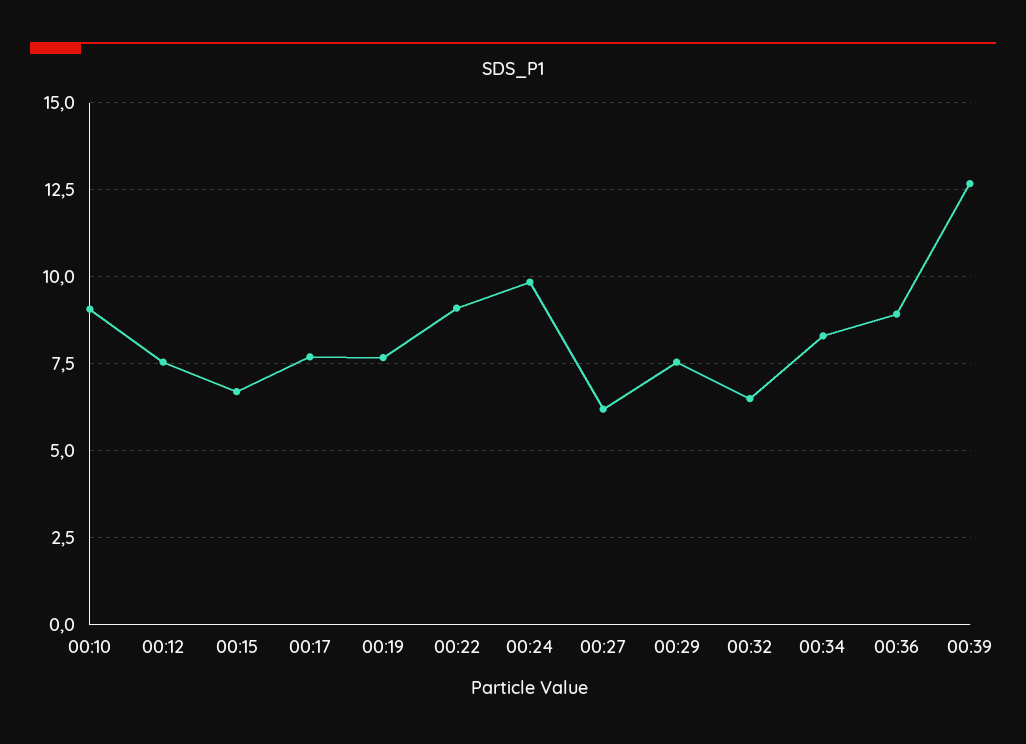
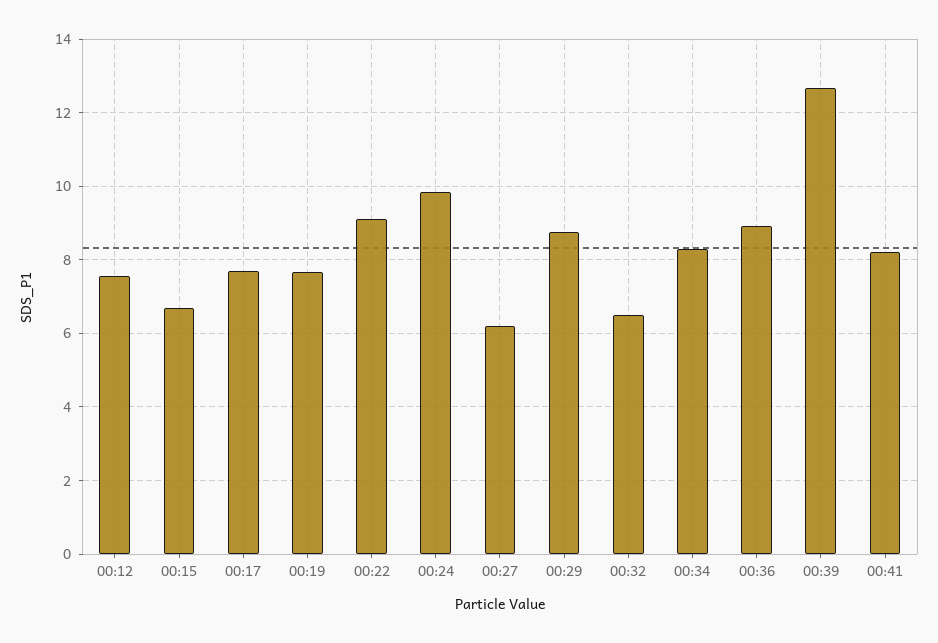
00:10: 9 -> none
00:29: 7.5 -> 8.8
00:41: none -> 8.2

